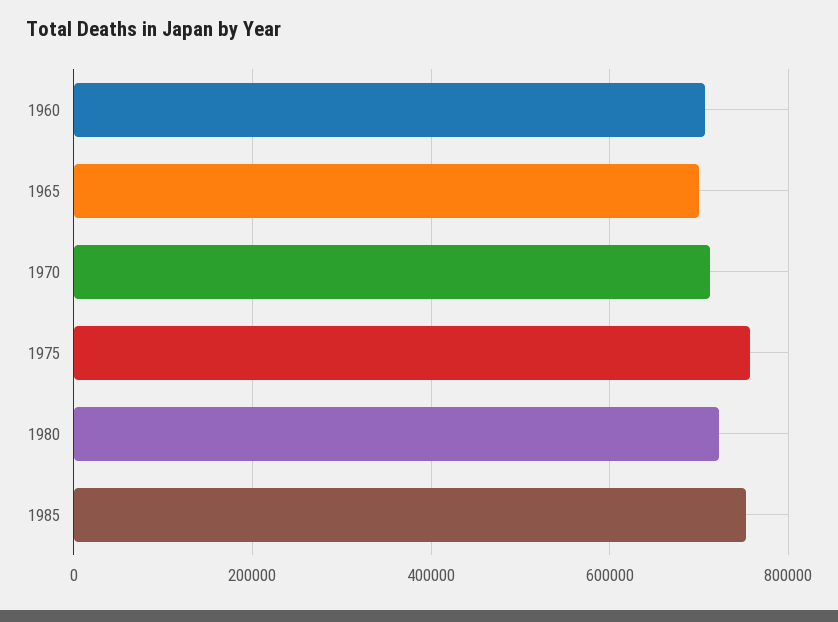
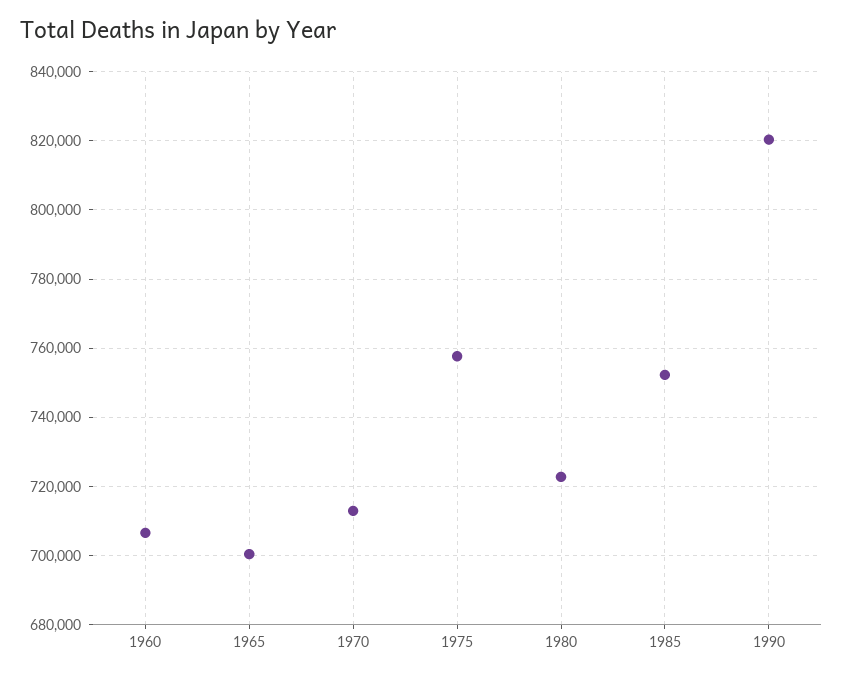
1990: none -> 820000

